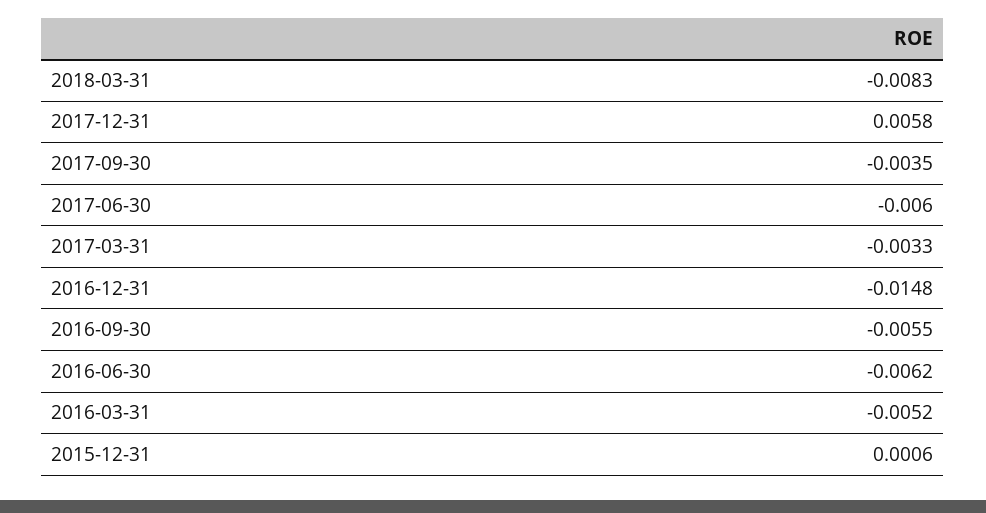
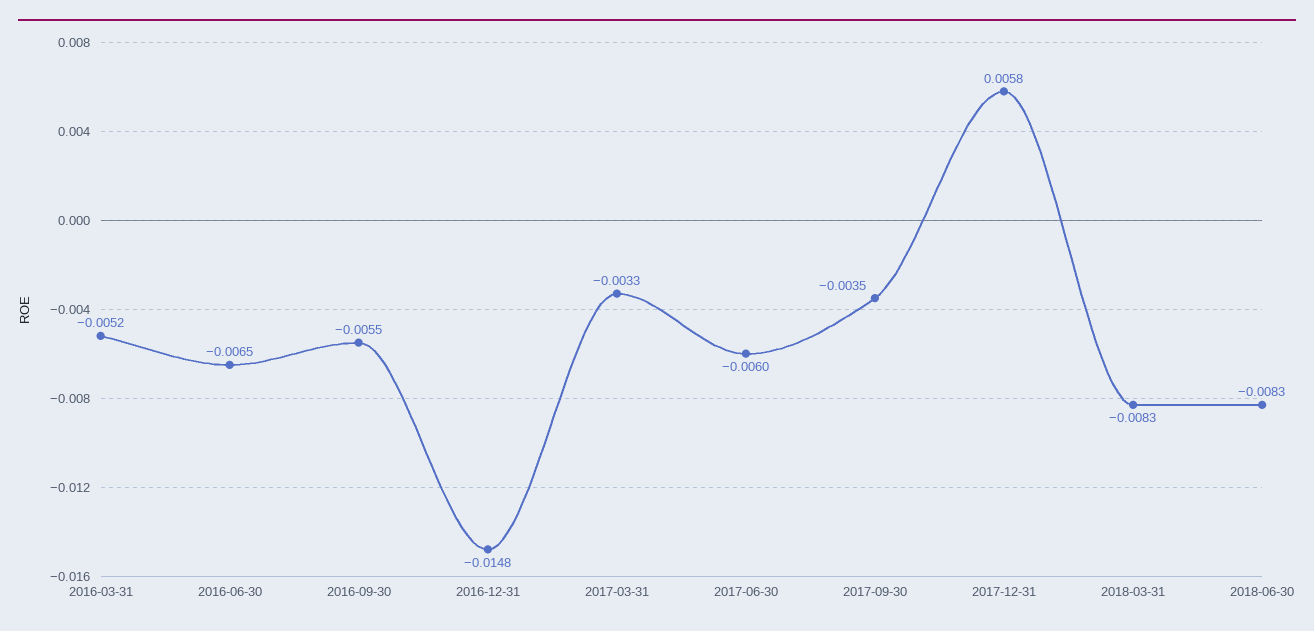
2016-06-30: -0.0062 -> -0.0065
2015-12-31: 0.0006 -> none
2018-06-30: none -> -0.0083

